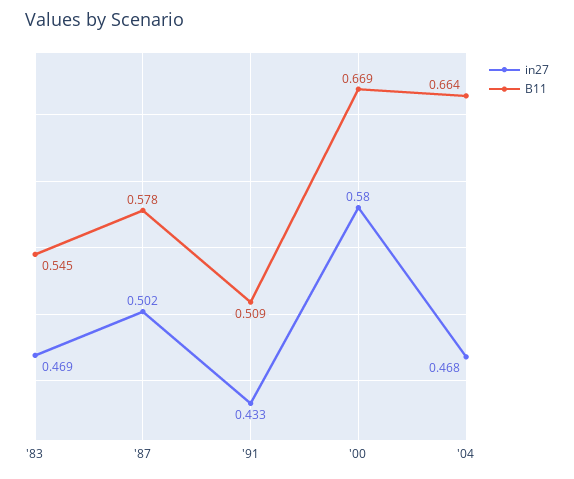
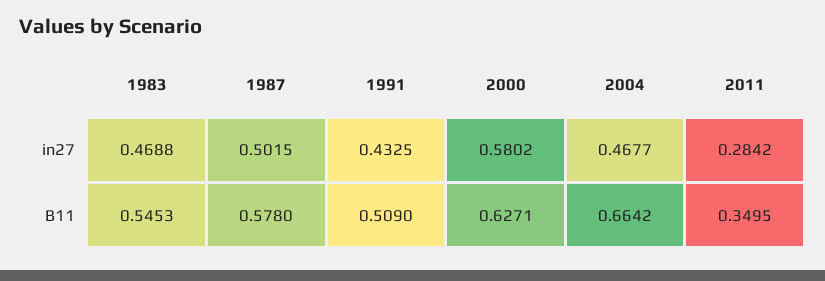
B11, '00: 0.669 -> 0.6271
in27, 2011: none -> 0.2842
B11, 2011: none -> 0.3495

